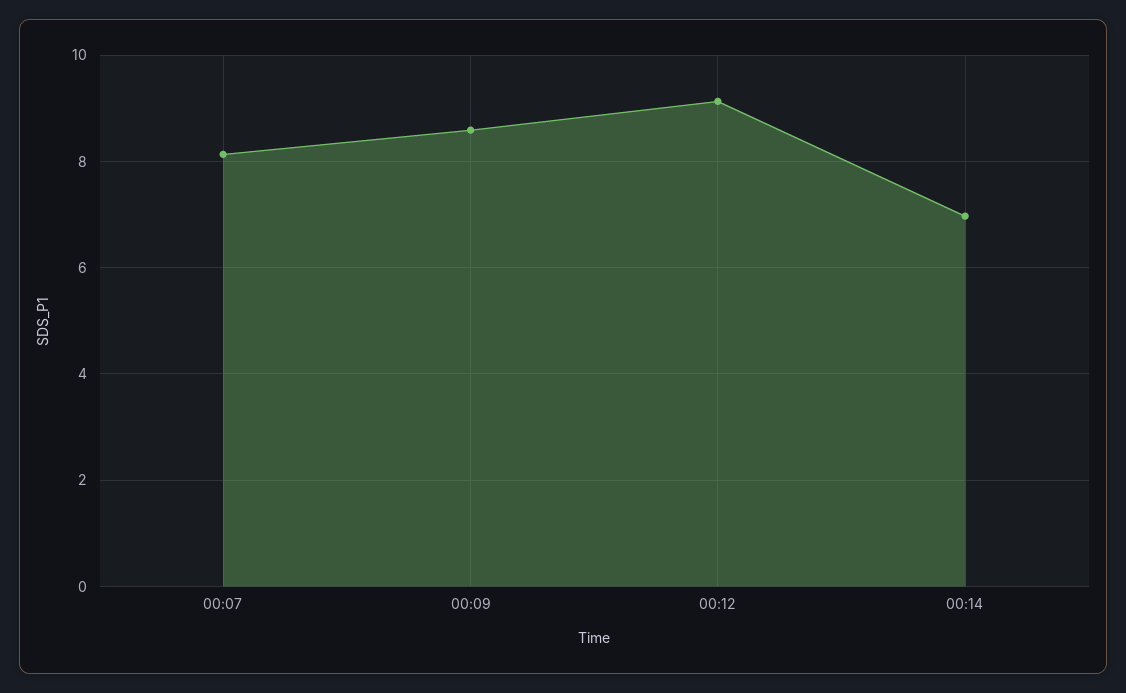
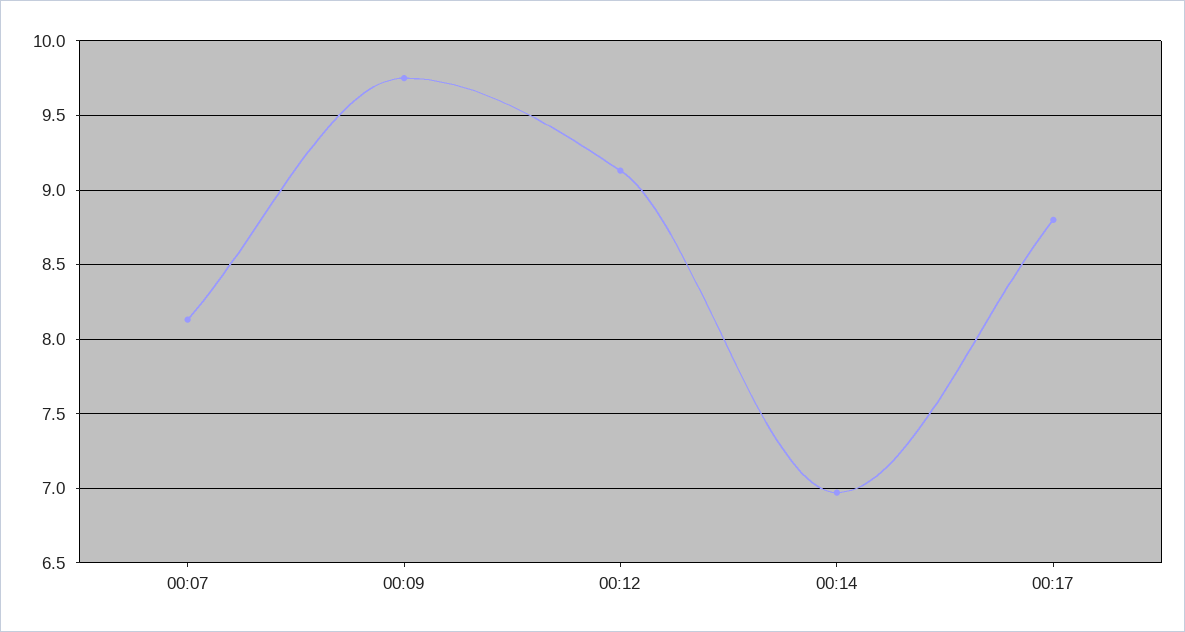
00:09: 8.6 -> 9.75
00:17: none -> 8.8

